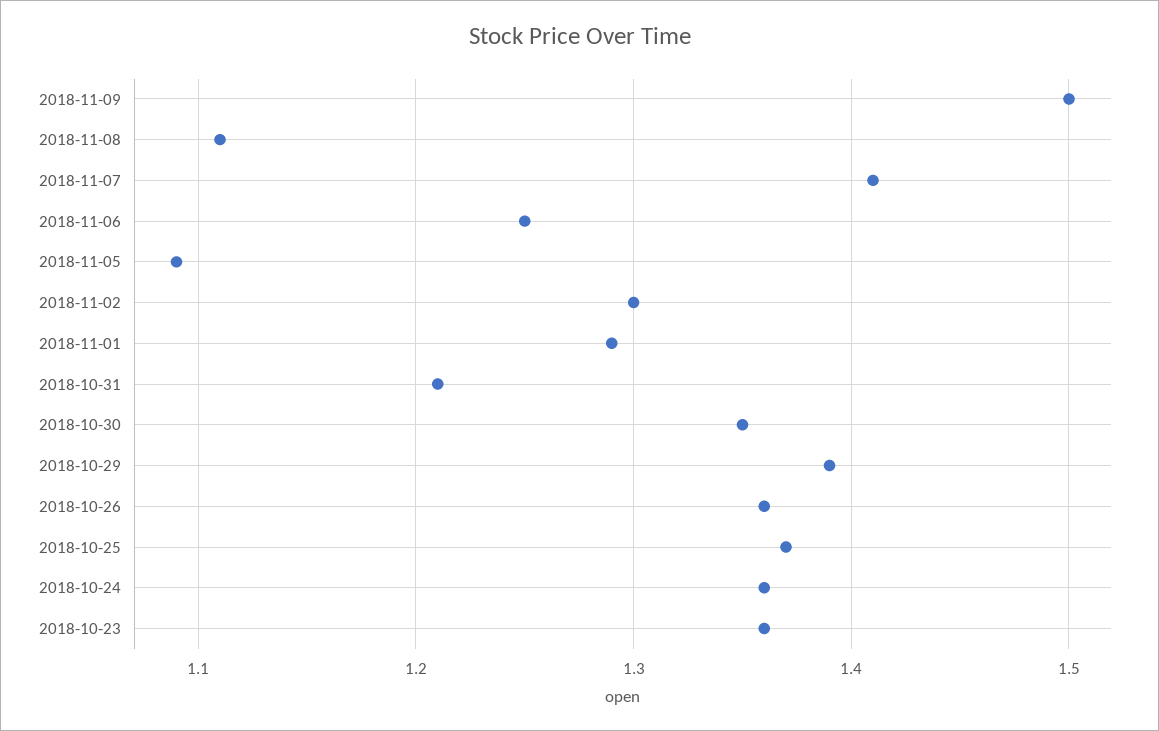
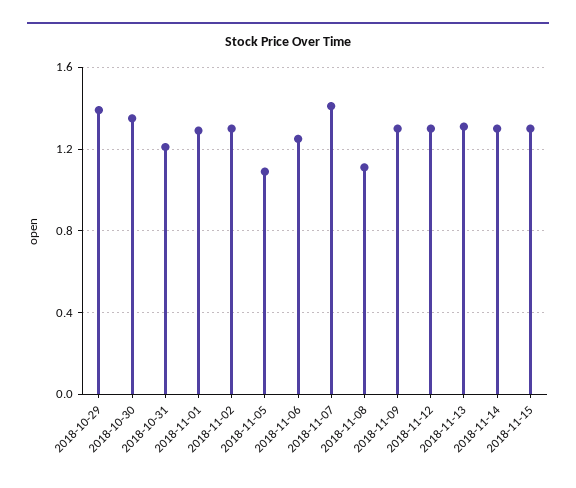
2018-11-09: 1.5 -> 1.3
2018-10-26: 1.36 -> none
2018-10-25: 1.37 -> none
2018-10-24: 1.36 -> none
2018-10-23: 1.36 -> none
2018-11-12: none -> 1.3
2018-11-13: none -> 1.3
2018-11-14: none -> 1.3
2018-11-15: none -> 1.3

